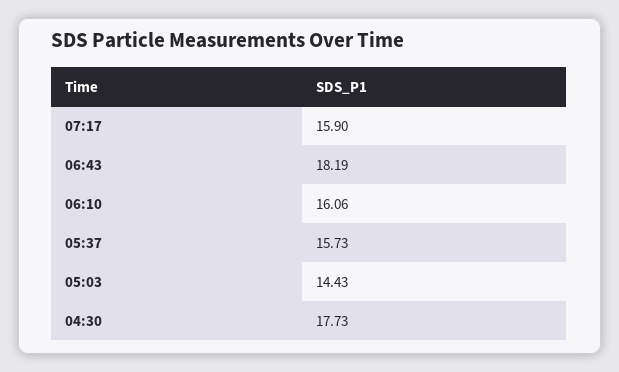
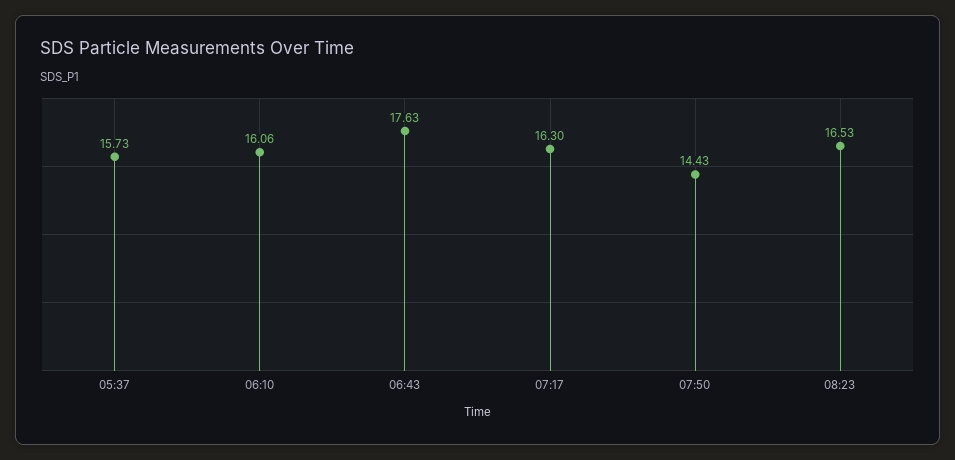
07:17: 15.9 -> 16.3
06:43: 18.19 -> 17.63
05:03: 14.43 -> none
04:30: 17.73 -> none
07:50: none -> 14.43
08:23: none -> 16.53

